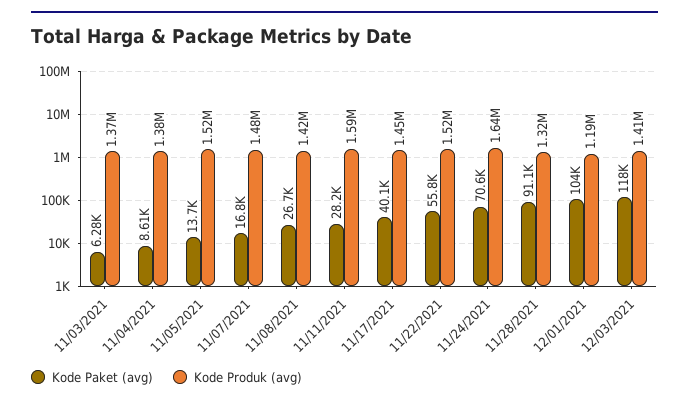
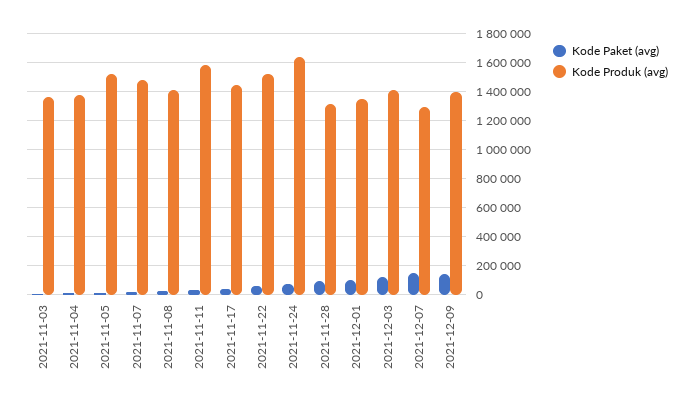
Kode Produk (avg), 12/01/2021: 1190000 -> 1350000
Kode Paket (avg), 2021-12-07: none -> 150000
Kode Produk (avg), 2021-12-07: none -> 1300000
Kode Paket (avg), 2021-12-09: none -> 150000
Kode Produk (avg), 2021-12-09: none -> 1400000

